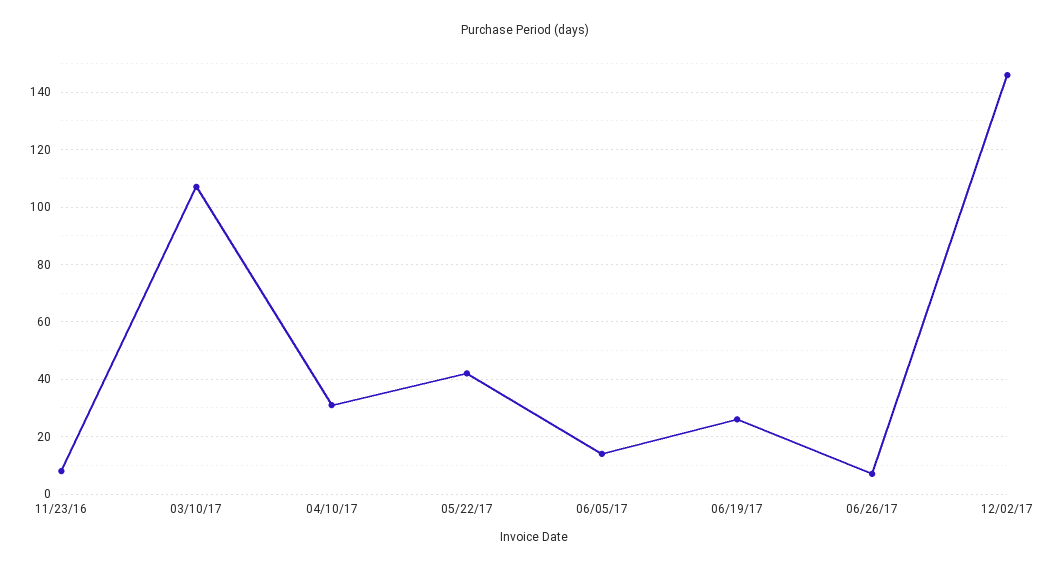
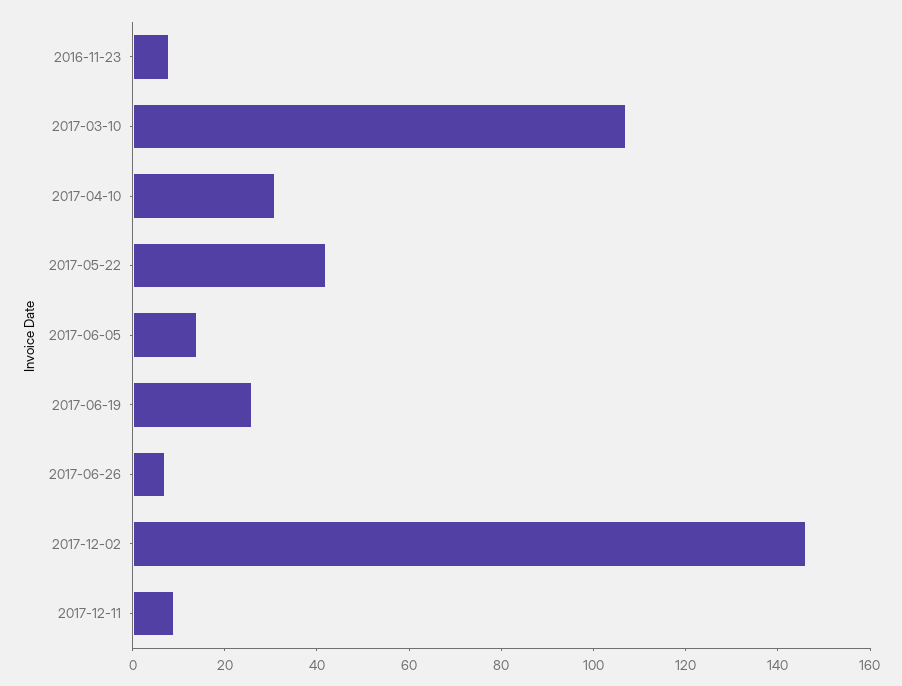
2017-12-11: none -> 10

